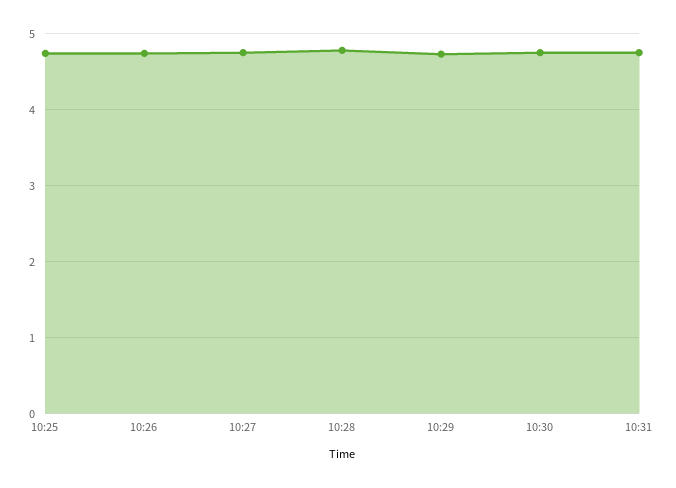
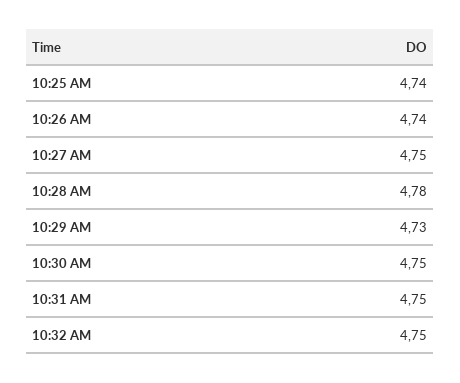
10:32 AM: none -> 4.75

